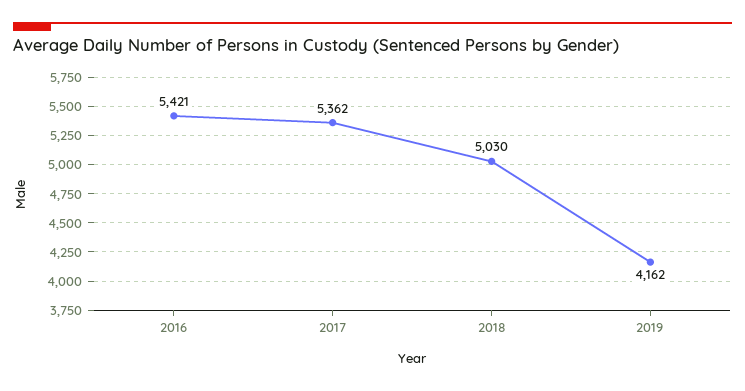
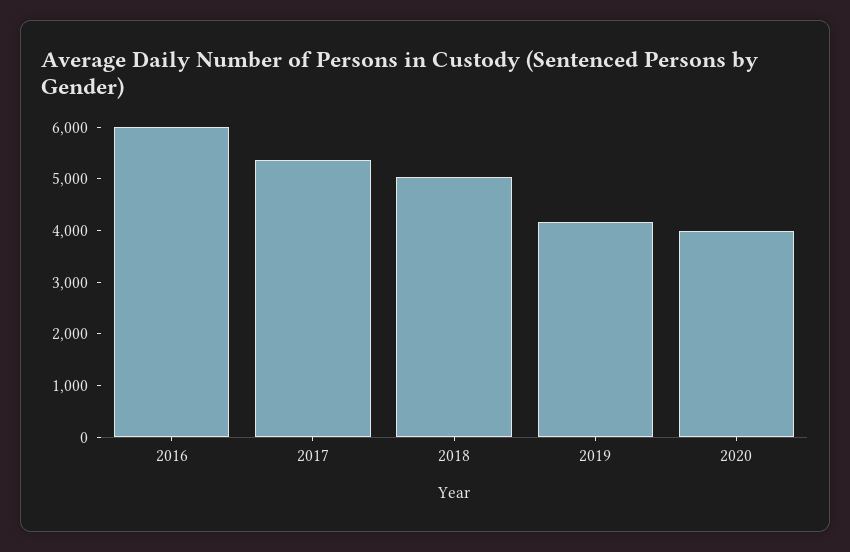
2016: 5421 -> 6000
2020: none -> 4000

